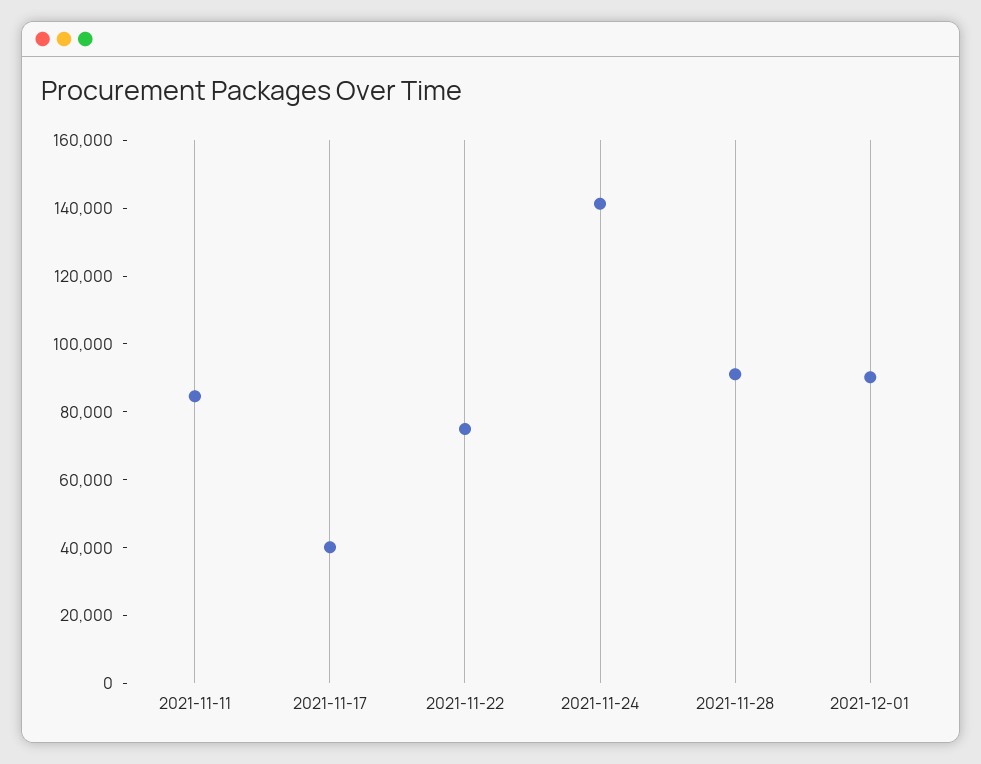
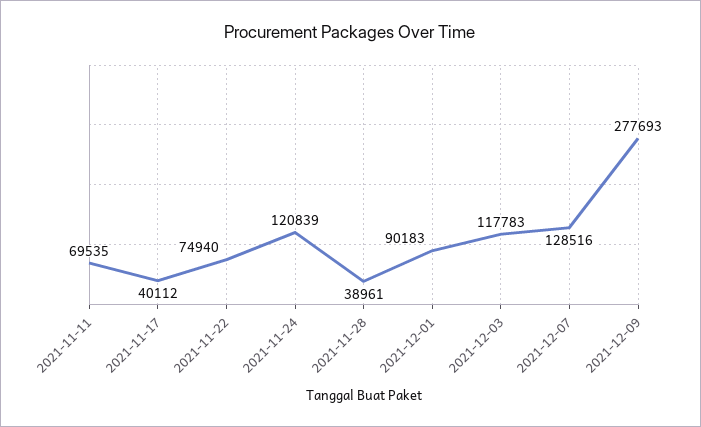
2021-11-11: 85000 -> 69535
2021-11-24: 140000 -> 120839
2021-11-28: 90000 -> 38961
2021-12-03: none -> 117783
2021-12-07: none -> 128516
2021-12-09: none -> 277693

